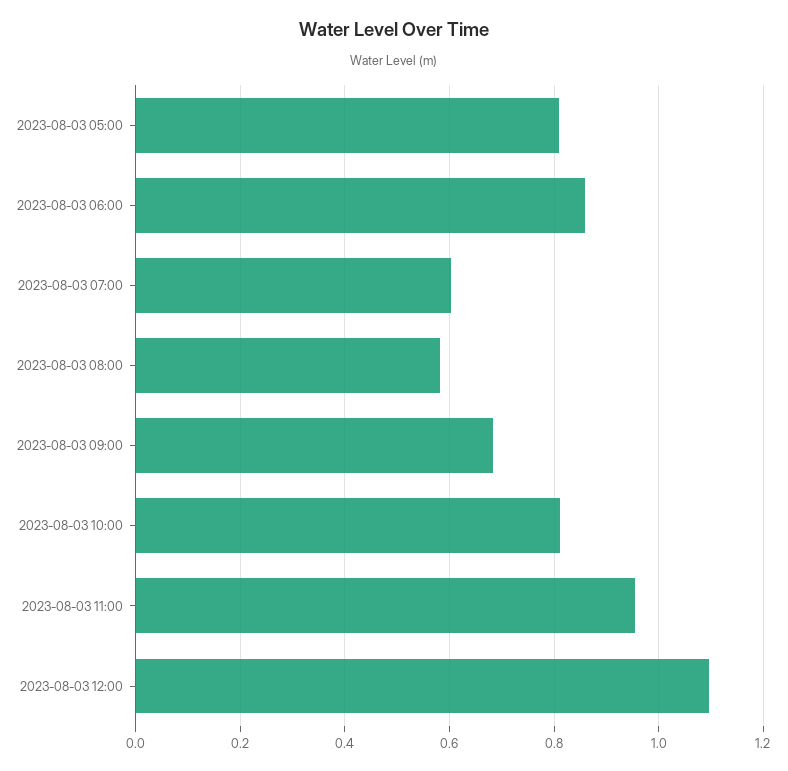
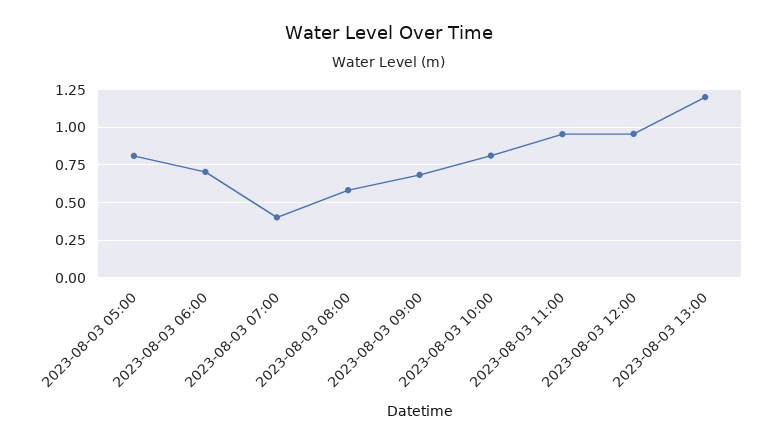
2023-08-03 06:00: 0.86 -> 0.7
2023-08-03 07:00: 0.6 -> 0.4
2023-08-03 12:00: 1.1 -> 0.95
2023-08-03 13:00: none -> 1.2

